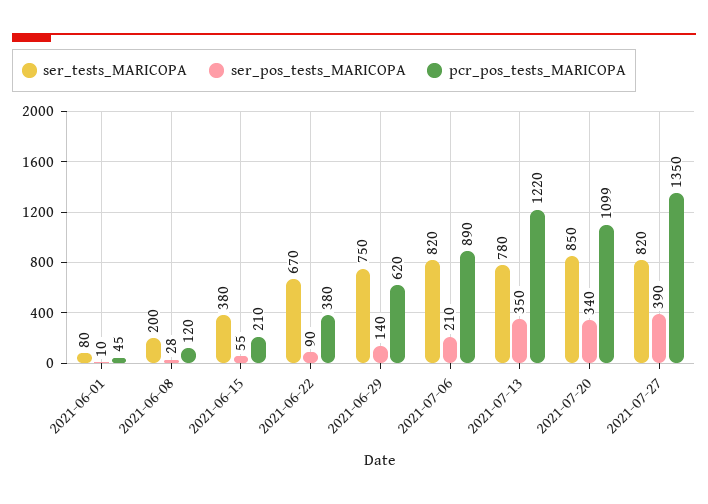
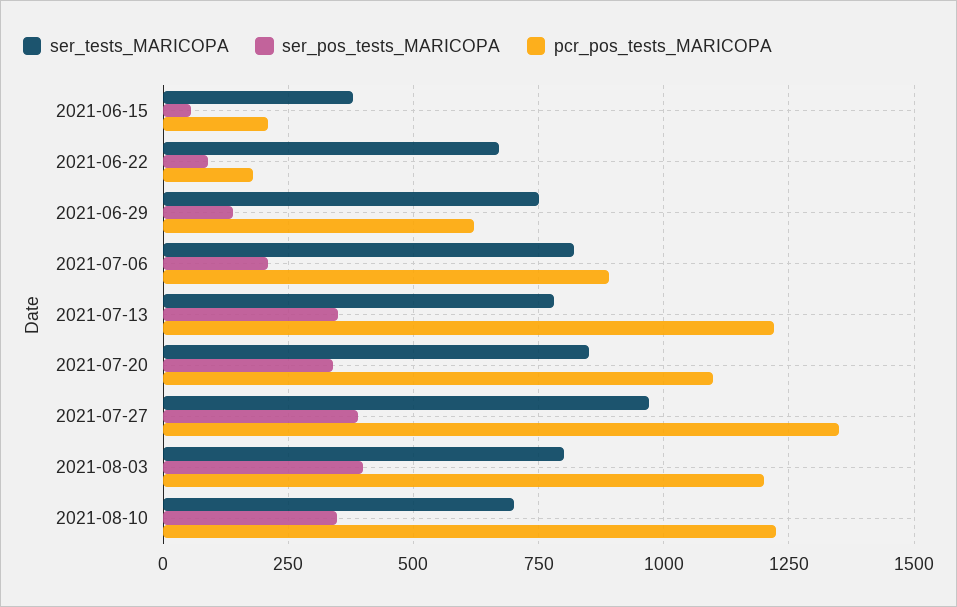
ser_tests_MARICOPA, 2021-06-01: 80 -> none
ser_pos_tests_MARICOPA, 2021-06-01: 10 -> none
pcr_pos_tests_MARICOPA, 2021-06-01: 45 -> none
ser_tests_MARICOPA, 2021-06-08: 200 -> none
ser_pos_tests_MARICOPA, 2021-06-08: 28 -> none
pcr_pos_tests_MARICOPA, 2021-06-08: 120 -> none
pcr_pos_tests_MARICOPA, 2021-06-22: 380 -> 175
ser_tests_MARICOPA, 2021-07-27: 820 -> 975
ser_tests_MARICOPA, 2021-08-03: none -> 800
ser_pos_tests_MARICOPA, 2021-08-03: none -> 400
pcr_pos_tests_MARICOPA, 2021-08-03: none -> 1200
ser_tests_MARICOPA, 2021-08-10: none -> 700
ser_pos_tests_MARICOPA, 2021-08-10: none -> 350
pcr_pos_tests_MARICOPA, 2021-08-10: none -> 1225

